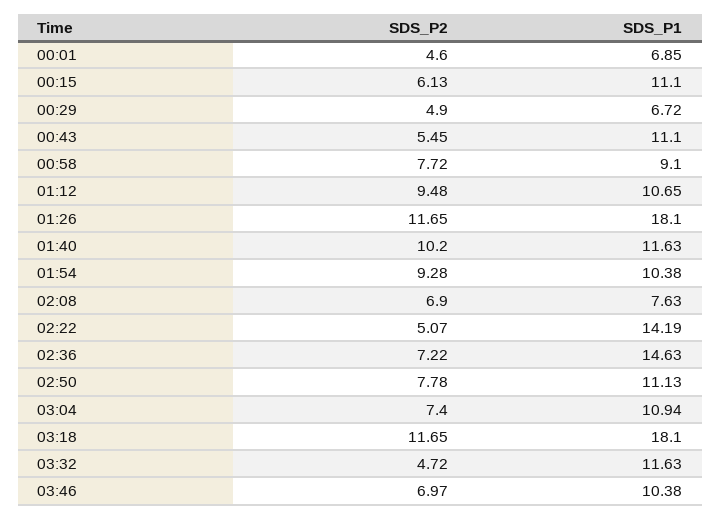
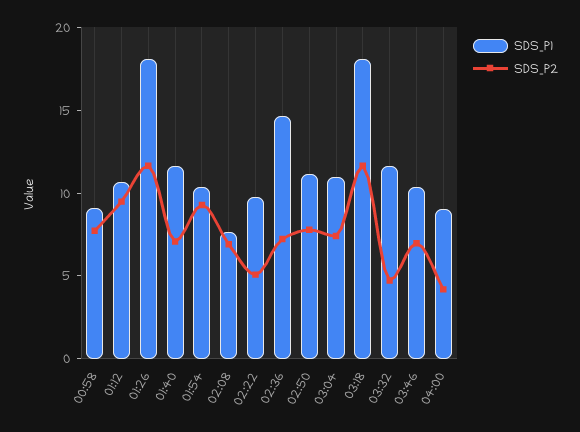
SDS_P2, 00:01: 4.6 -> none
SDS_P1, 00:01: 6.85 -> none
SDS_P2, 00:15: 6.13 -> none
SDS_P1, 00:15: 11.1 -> none
SDS_P2, 00:29: 4.9 -> none
SDS_P1, 00:29: 6.72 -> none
SDS_P2, 00:43: 5.45 -> none
SDS_P1, 00:43: 11.1 -> none
SDS_P2, 01:40: 10.2 -> 7
SDS_P1, 02:22: 14.19 -> 10
SDS_P1, 04:00: none -> 9
SDS_P2, 04:00: none -> 4

